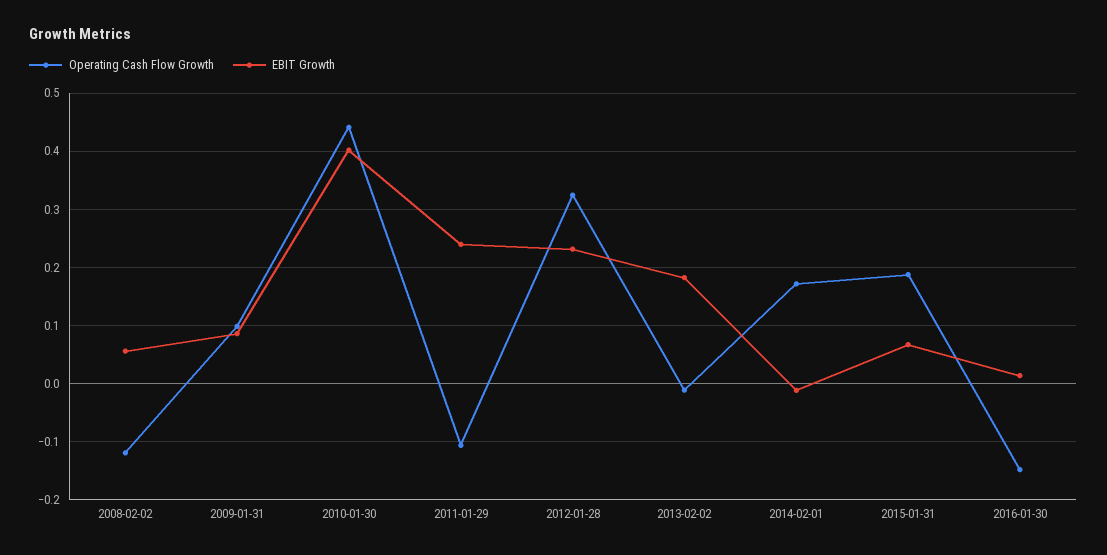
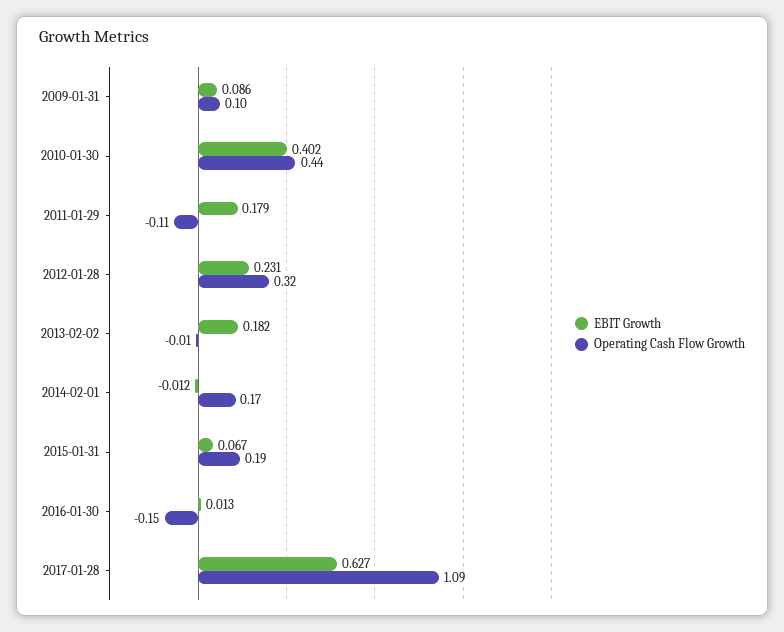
Operating Cash Flow Growth, 2008-02-02: -0.12 -> none
EBIT Growth, 2008-02-02: 0.06 -> none
EBIT Growth, 2011-01-29: 0.24 -> 0.179
EBIT Growth, 2017-01-28: none -> 0.627
Operating Cash Flow Growth, 2017-01-28: none -> 1.09

